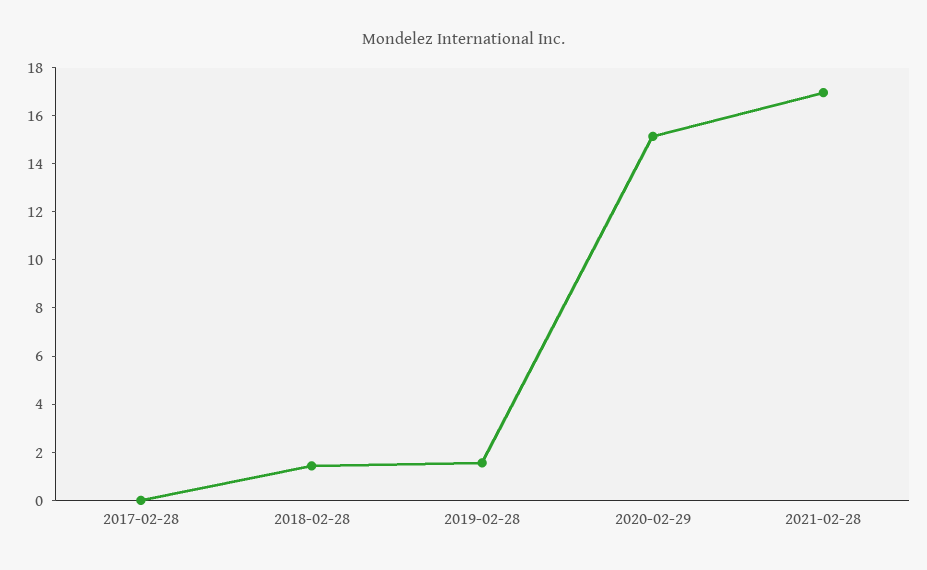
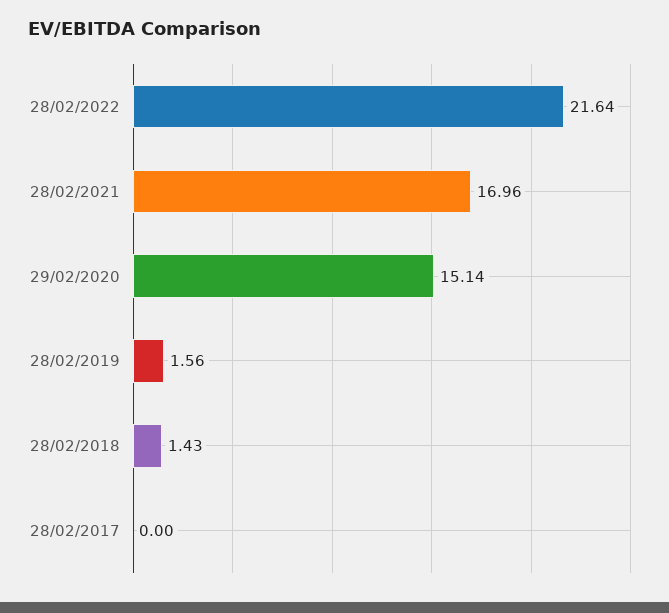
28/02/2022: none -> 21.64

